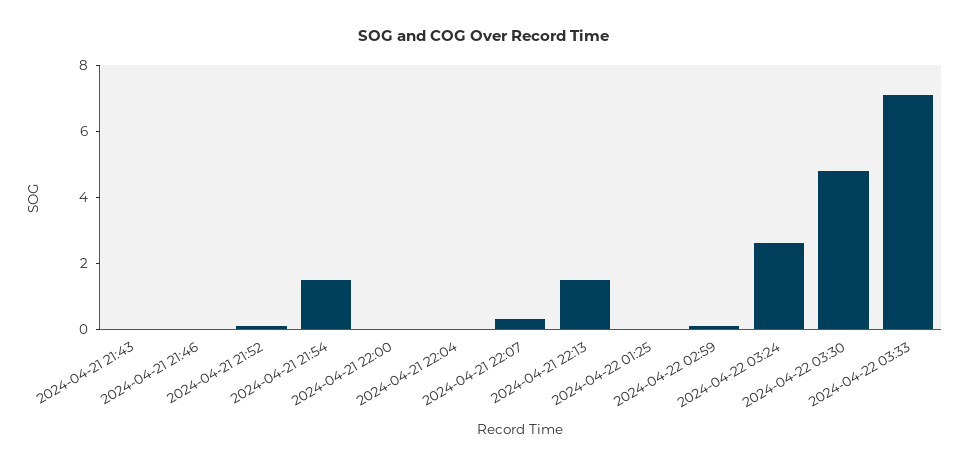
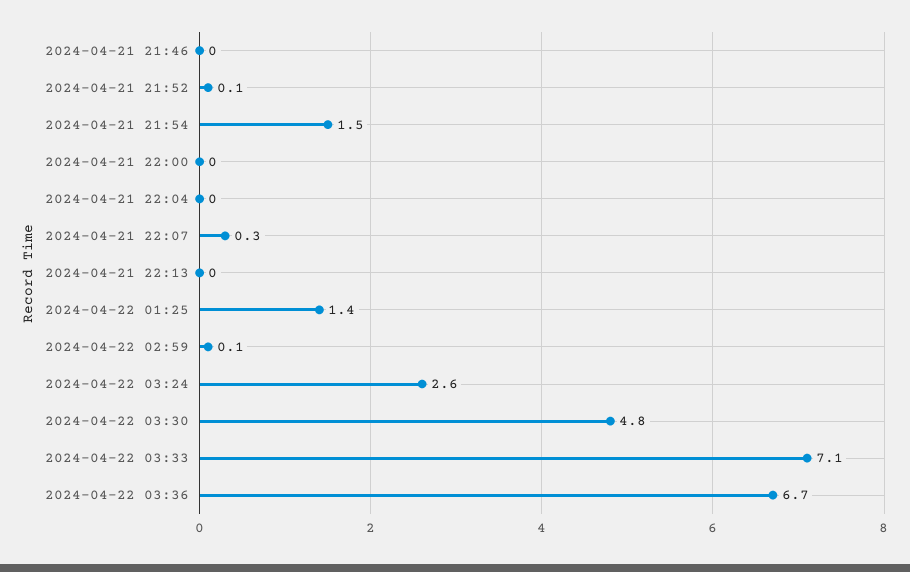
2024-04-21 21:43: 0 -> none
2024-04-21 22:13: 1.5 -> 0
2024-04-22 01:25: 0 -> 1.4
2024-04-22 03:36: none -> 6.7

